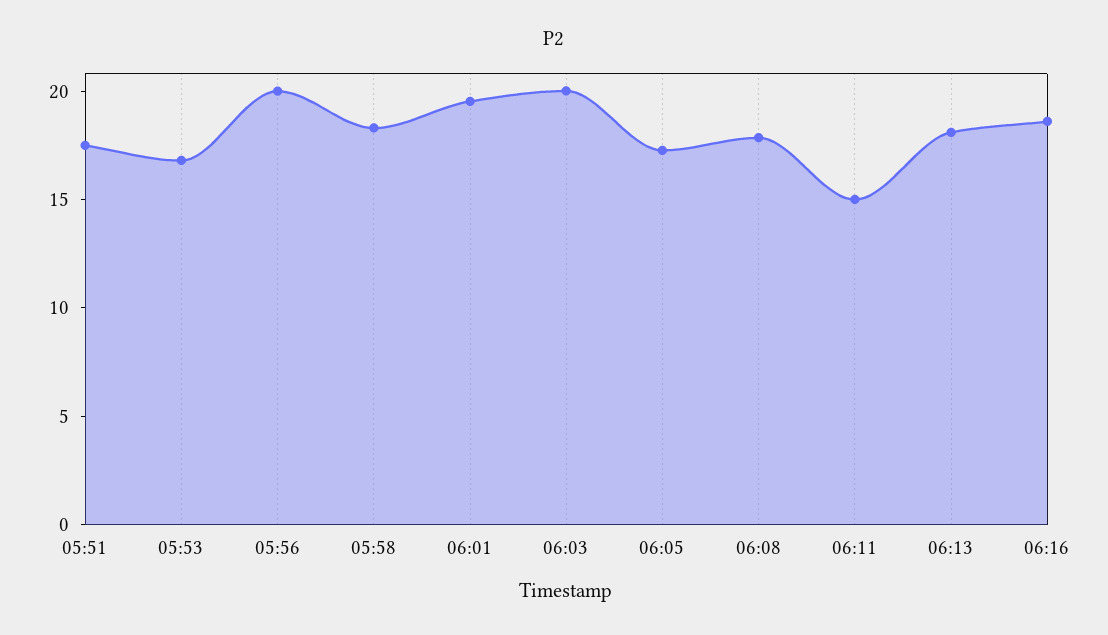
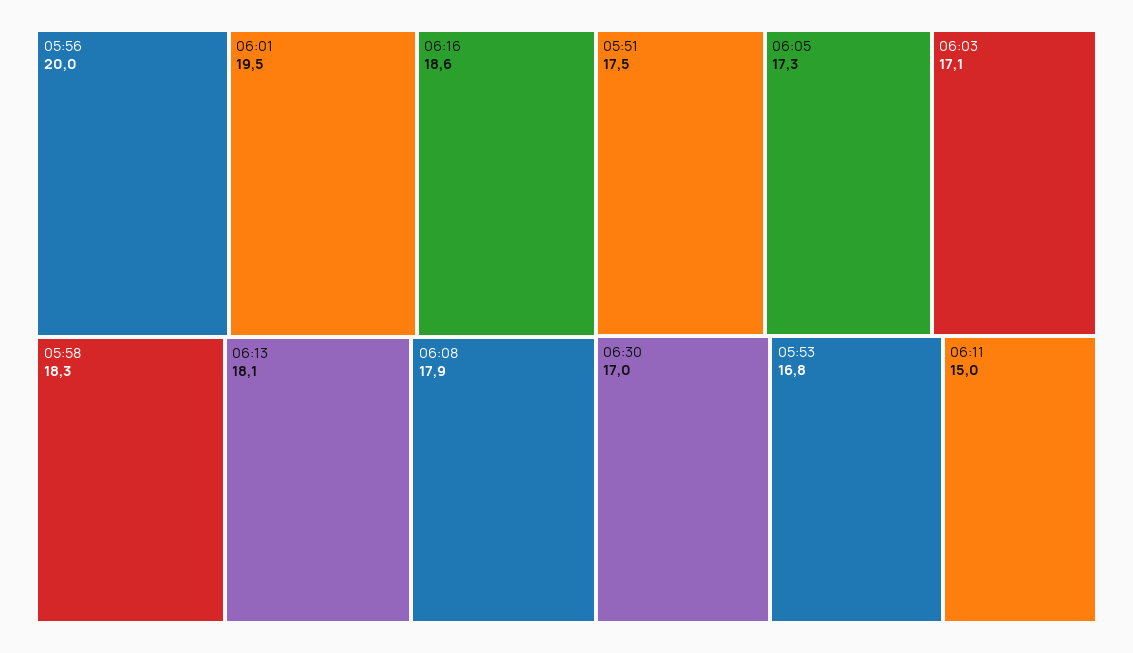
06:03: 20 -> 17.1
06:30: none -> 17

